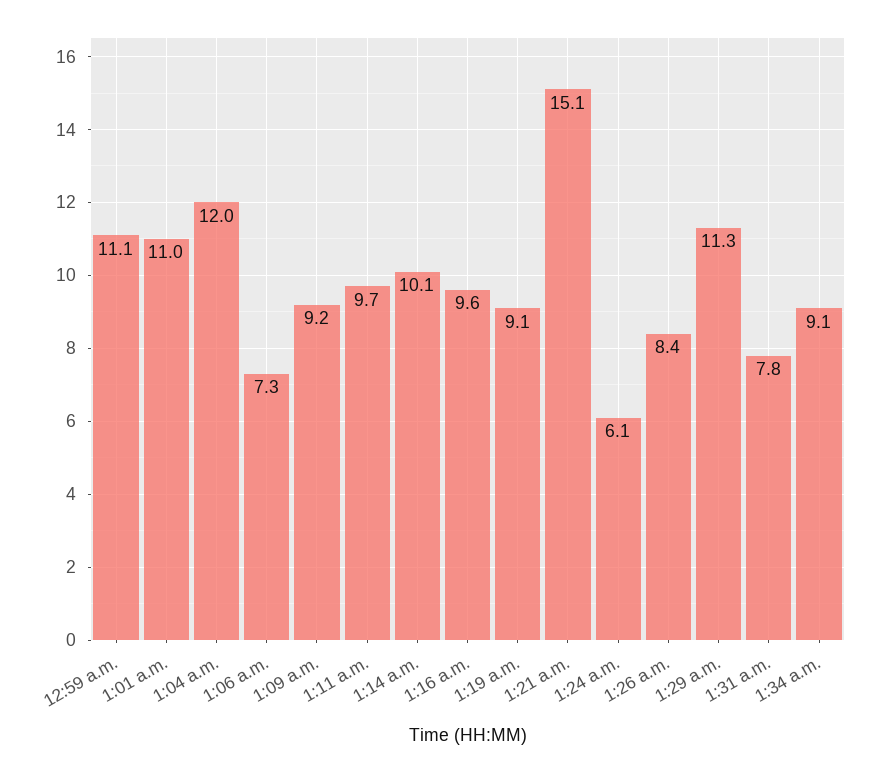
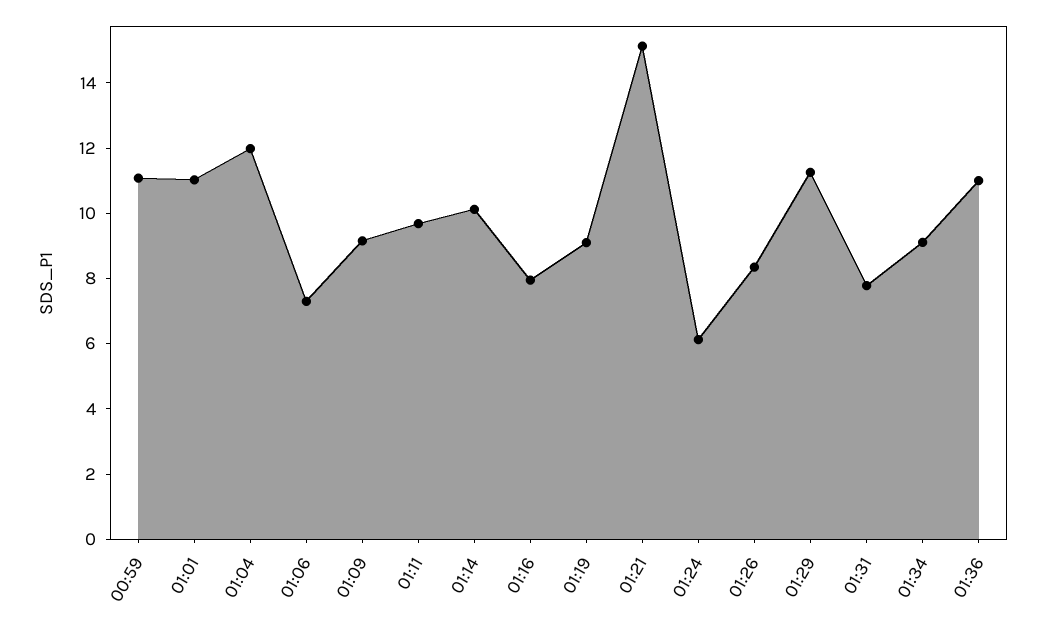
1:16 a.m.: 9.6 -> 8
01:36: none -> 11

